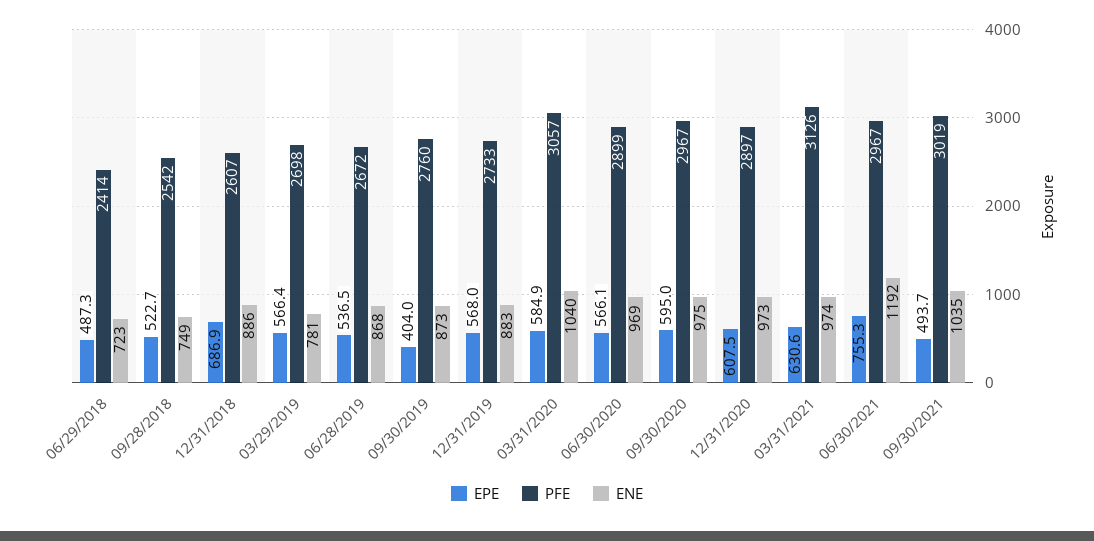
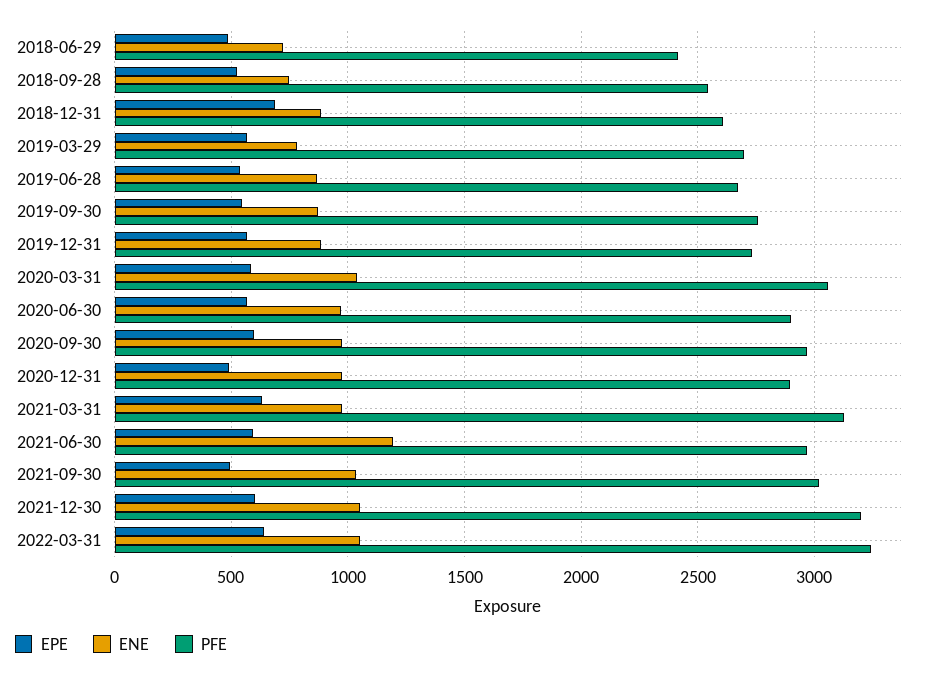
EPE, 09/30/2019: 404 -> 550
EPE, 12/31/2020: 607.5 -> 500
EPE, 06/30/2021: 755.3 -> 600
EPE, 2021-12-30: none -> 600
ENE, 2021-12-30: none -> 1050
PFE, 2021-12-30: none -> 3200
EPE, 2022-03-31: none -> 650
ENE, 2022-03-31: none -> 1050
PFE, 2022-03-31: none -> 3250

